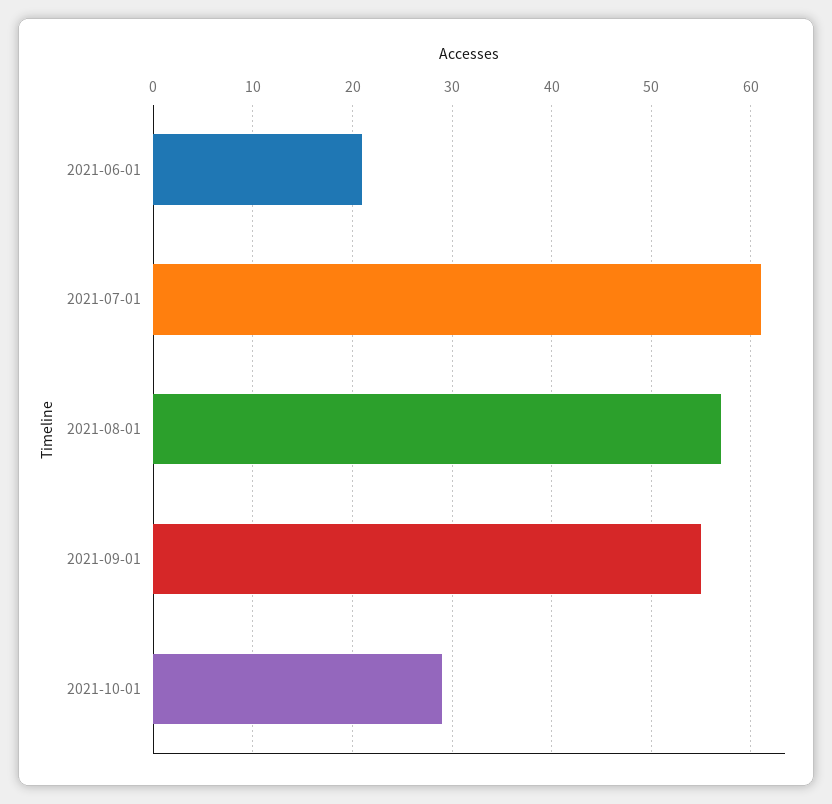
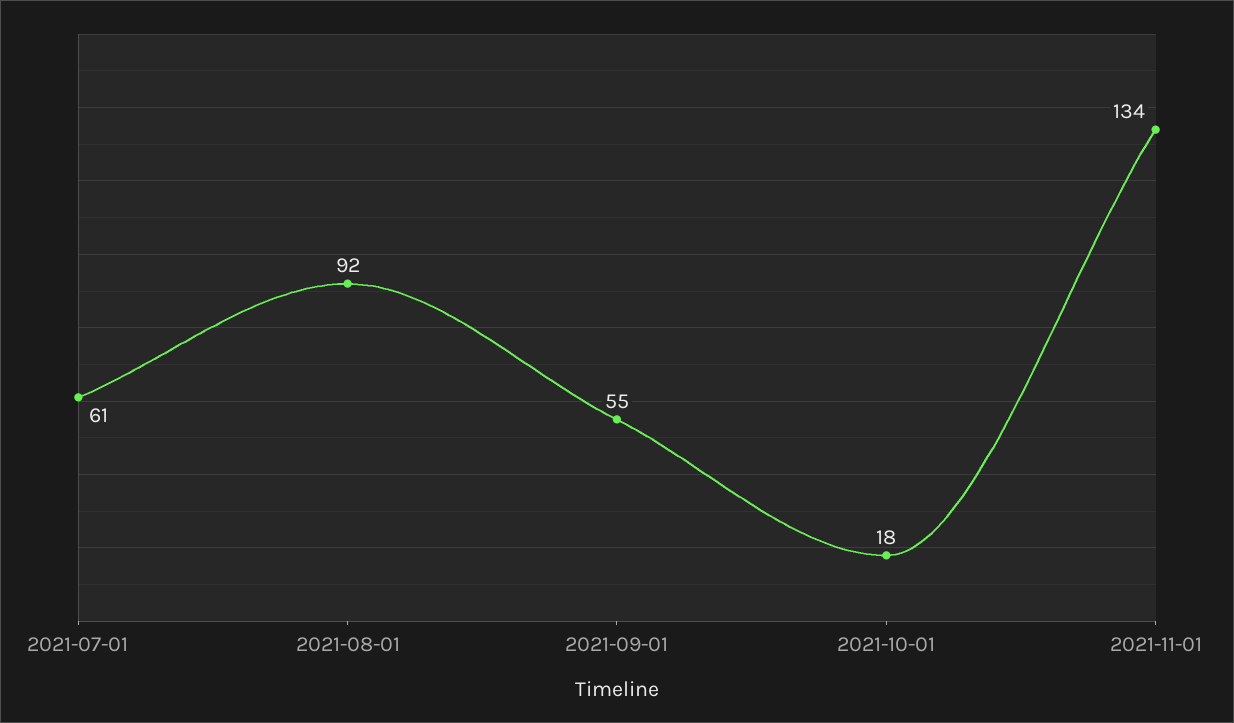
2021-06-01: 21 -> none
2021-08-01: 57 -> 92
2021-10-01: 29 -> 18
2021-11-01: none -> 134

